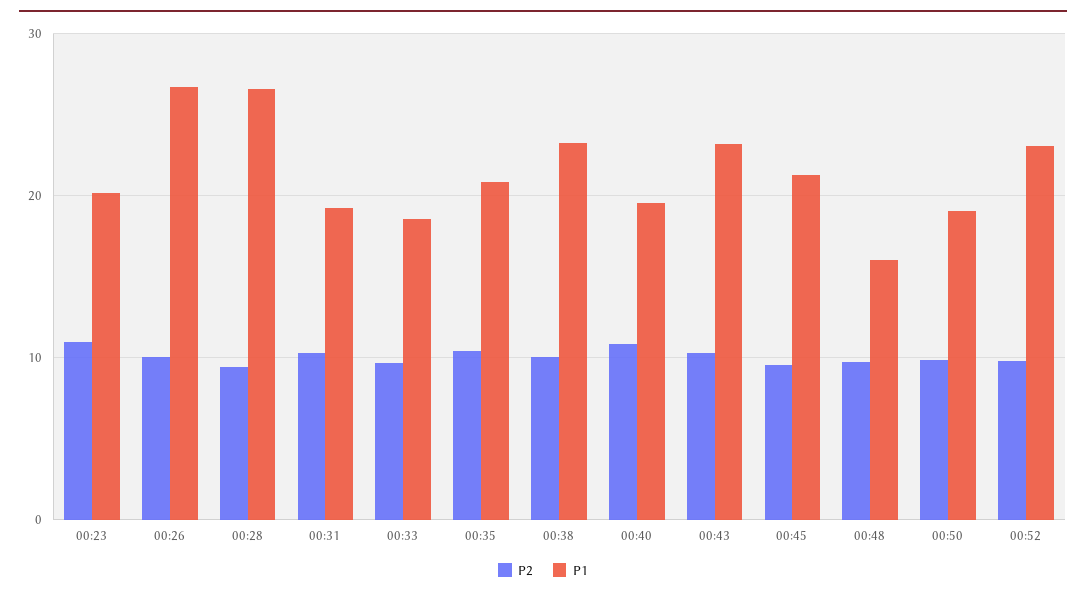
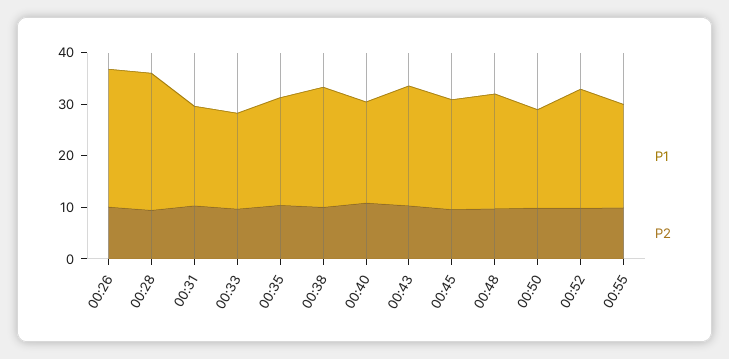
P2, 00:23: 11 -> none
P1, 00:23: 20 -> none
P1, 00:48: 16 -> 22
P1, 00:55: none -> 20
P2, 00:55: none -> 10

